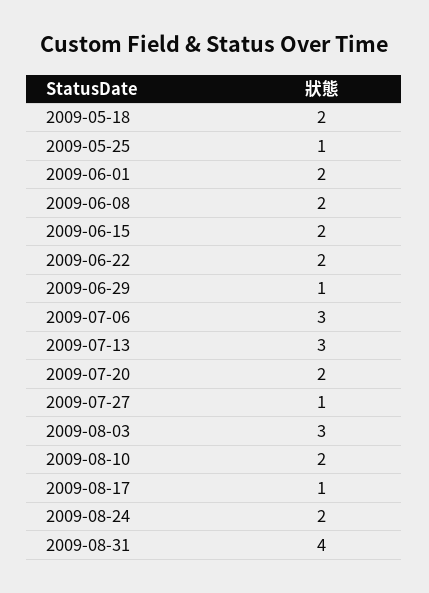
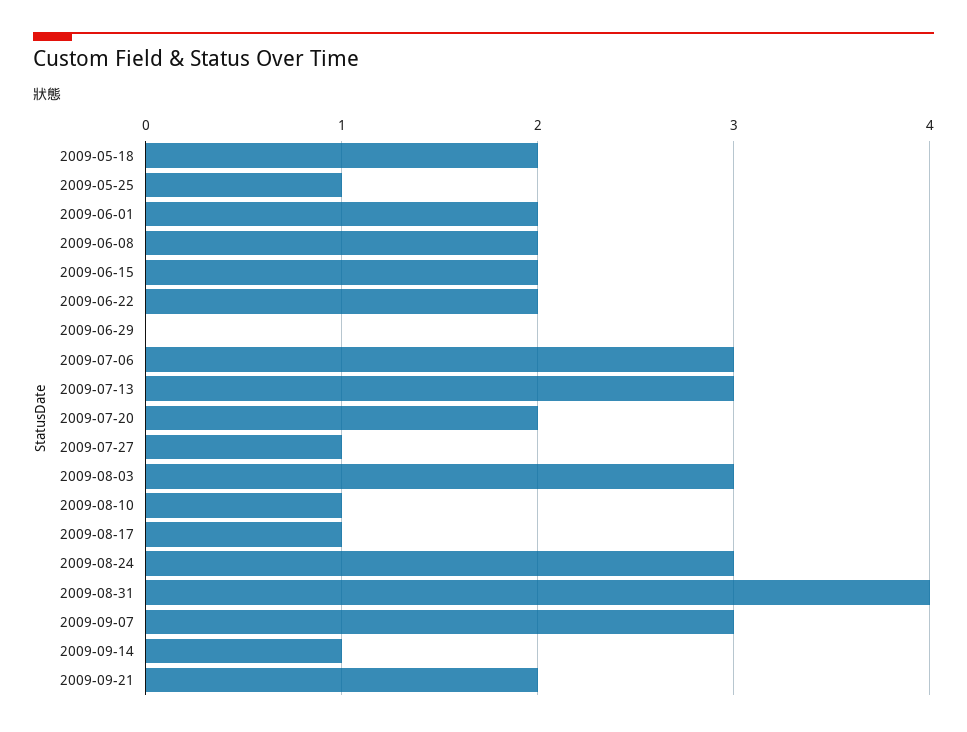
2009-06-29: 1 -> 0
2009-08-10: 2 -> 1
2009-08-24: 2 -> 3
2009-09-07: none -> 3
2009-09-14: none -> 1
2009-09-21: none -> 2

